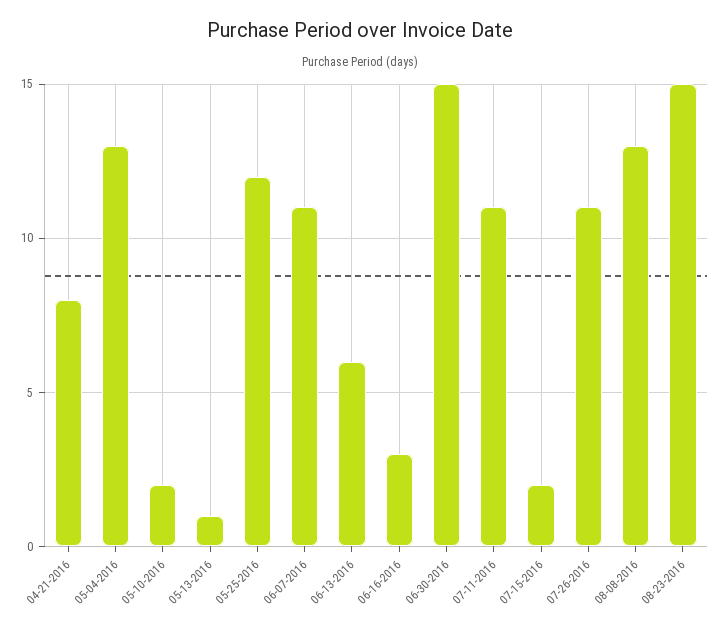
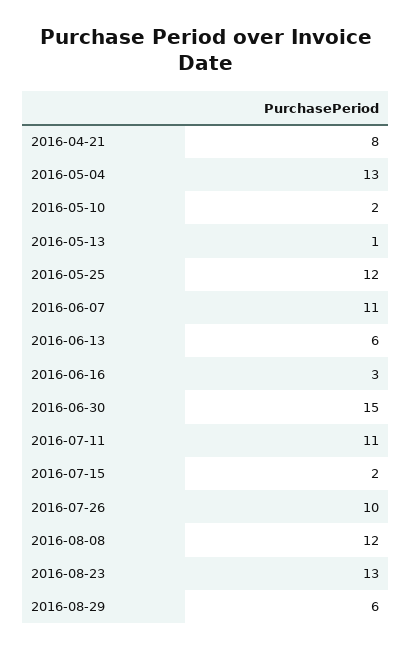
07-26-2016: 11 -> 10
08-08-2016: 13 -> 12
08-23-2016: 15 -> 13
2016-08-29: none -> 6

